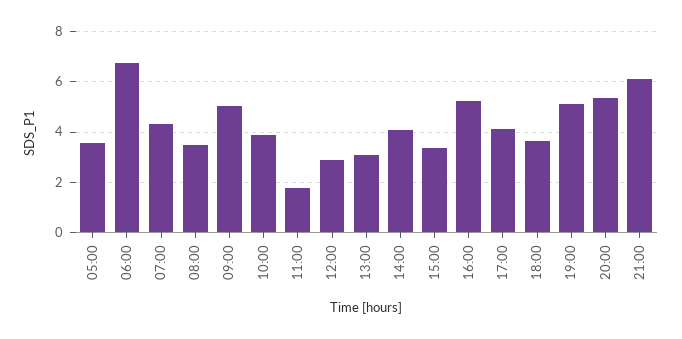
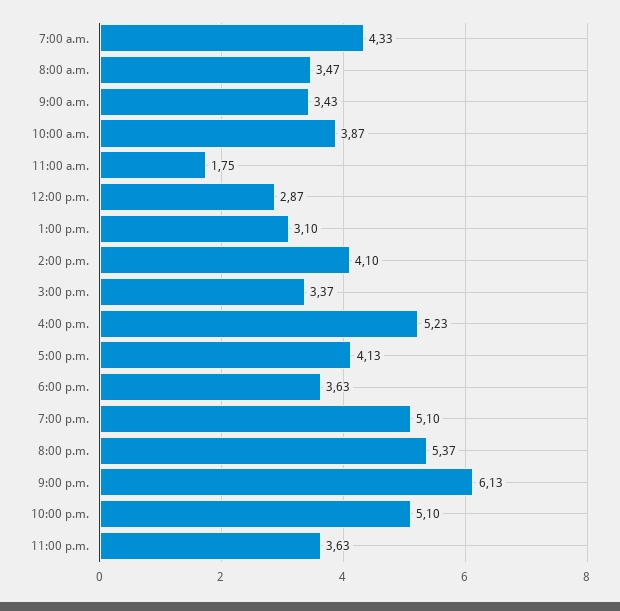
05:00: 3.5 -> none
06:00: 6.75 -> none
09:00: 5 -> 3.43
10:00 p.m.: none -> 5.1
11:00 p.m.: none -> 3.63

